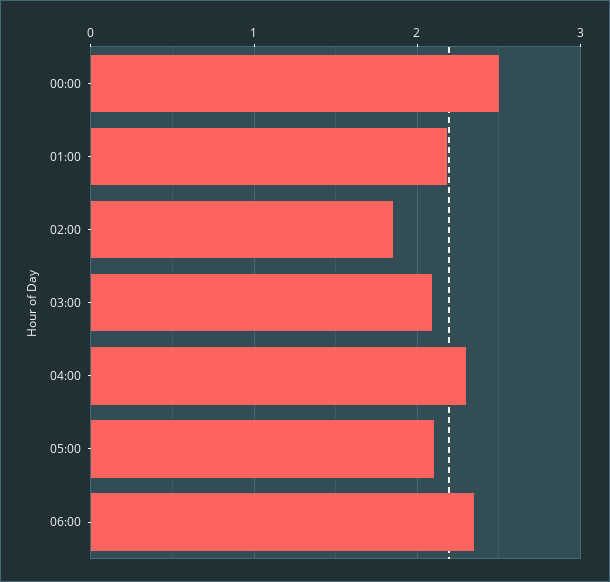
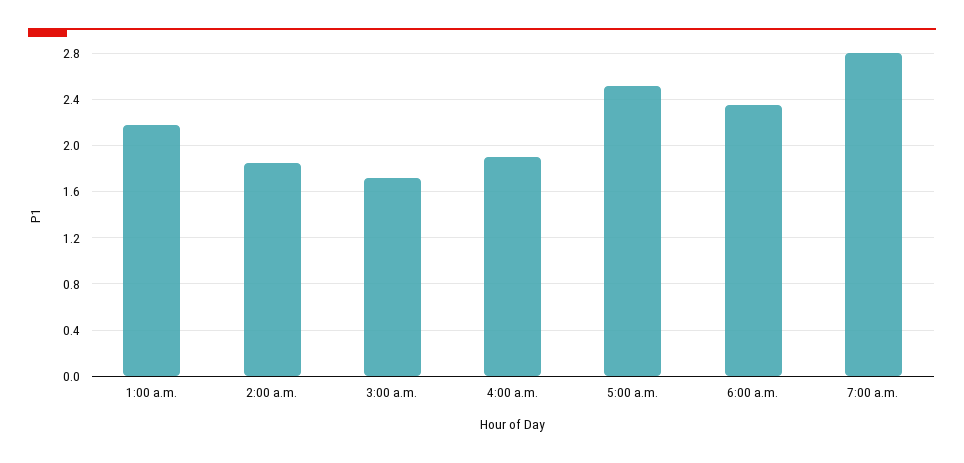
00:00: 2.5 -> none
03:00: 2.1 -> 1.7
04:00: 2.3 -> 1.9
05:00: 2.1 -> 2.5
7:00 a.m.: none -> 2.8

